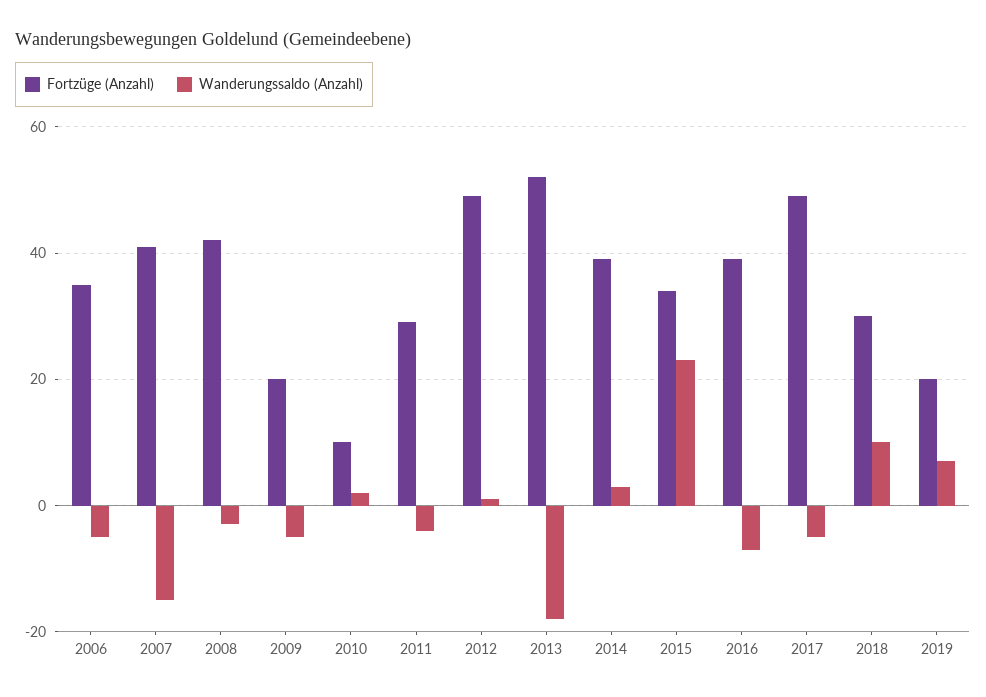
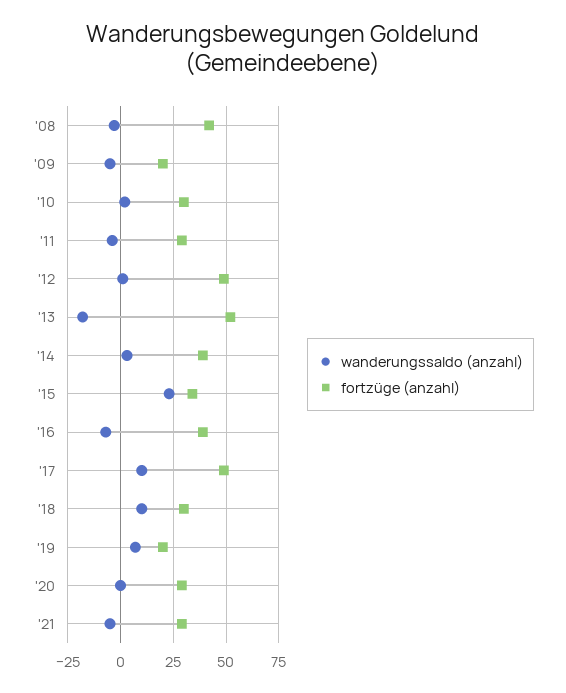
Fortzüge (Anzahl), 2006: 35 -> none
Wanderungssaldo (Anzahl), 2006: -5 -> none
Fortzüge (Anzahl), 2007: 40 -> none
Wanderungssaldo (Anzahl), 2007: -15 -> none
Fortzüge (Anzahl), 2010: 10 -> 30
Wanderungssaldo (Anzahl), 2017: -5 -> 10
Wanderungssaldo (Anzahl), '20: none -> 0
Fortzüge (Anzahl), '20: none -> 30
Wanderungssaldo (Anzahl), '21: none -> -5
Fortzüge (Anzahl), '21: none -> 30

